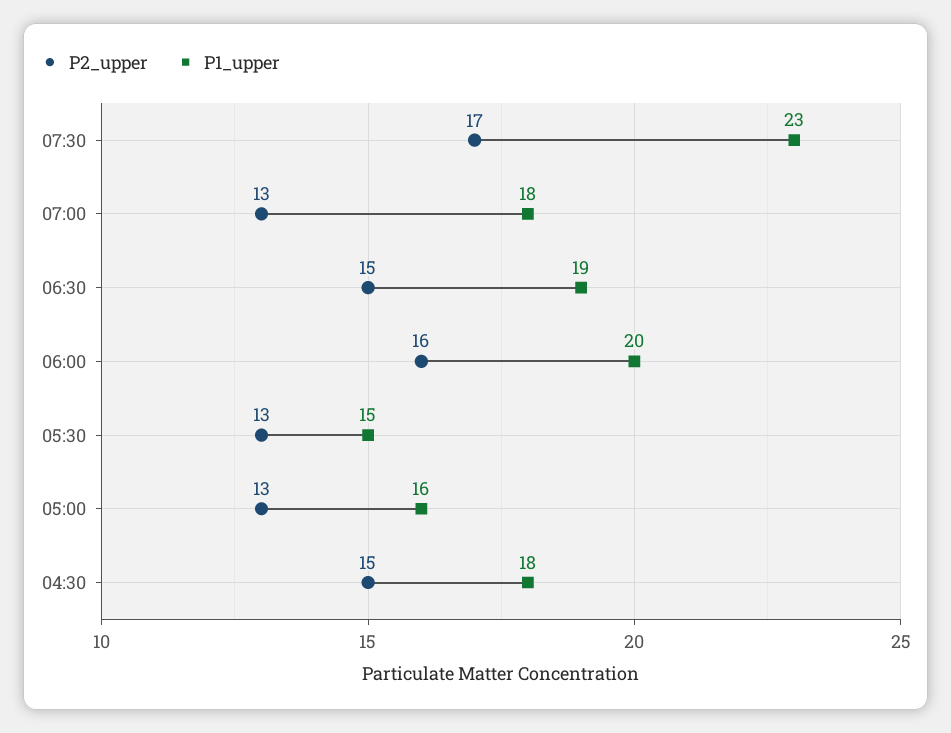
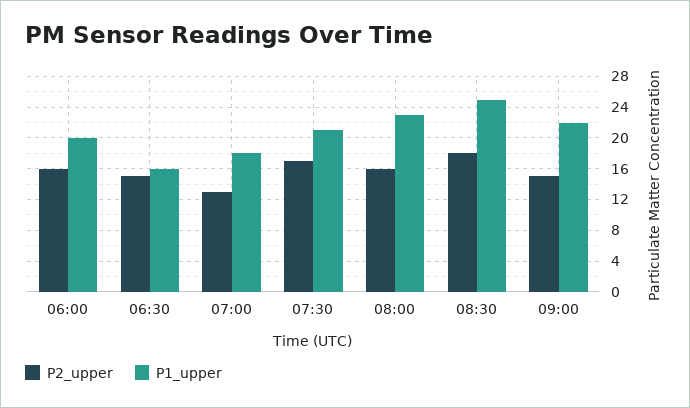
P1_upper, 07:30: 23 -> 21
P1_upper, 06:30: 19 -> 16
P2_upper, 05:30: 13 -> none
P1_upper, 05:30: 15 -> none
P2_upper, 05:00: 13 -> none
P1_upper, 05:00: 16 -> none
P2_upper, 04:30: 15 -> none
P1_upper, 04:30: 18 -> none
P2_upper, 08:00: none -> 16
P1_upper, 08:00: none -> 23
P2_upper, 08:30: none -> 18
P1_upper, 08:30: none -> 25
P2_upper, 09:00: none -> 15
P1_upper, 09:00: none -> 22

